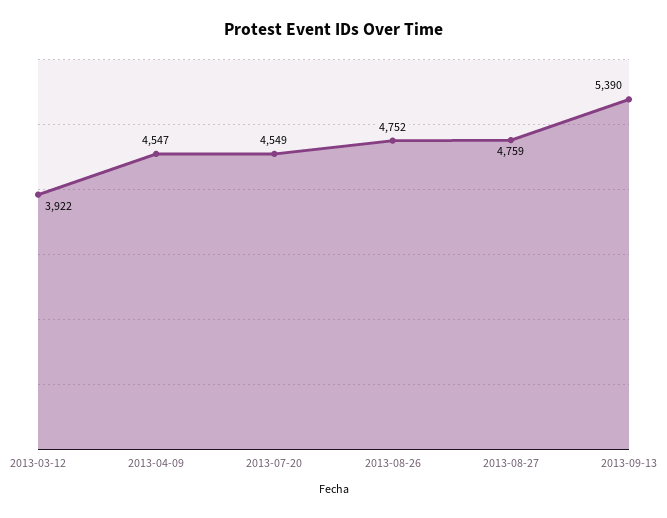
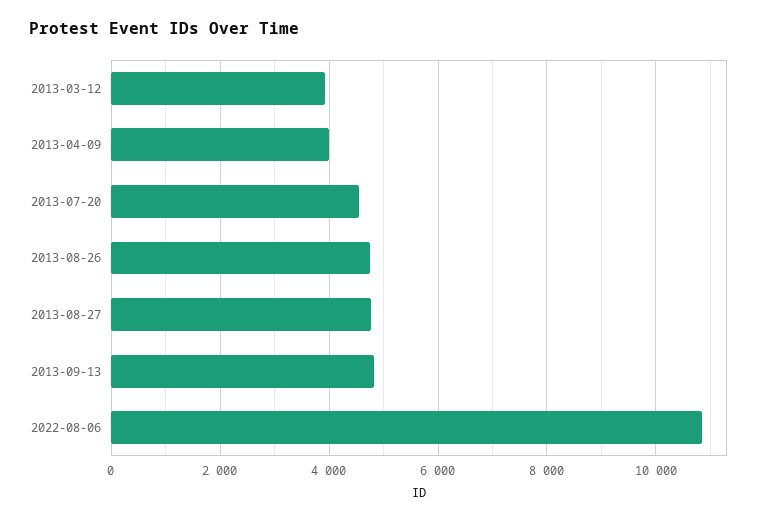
2013-04-09: 4547 -> 4000
2013-09-13: 5390 -> 4800
2022-08-06: none -> 10800

